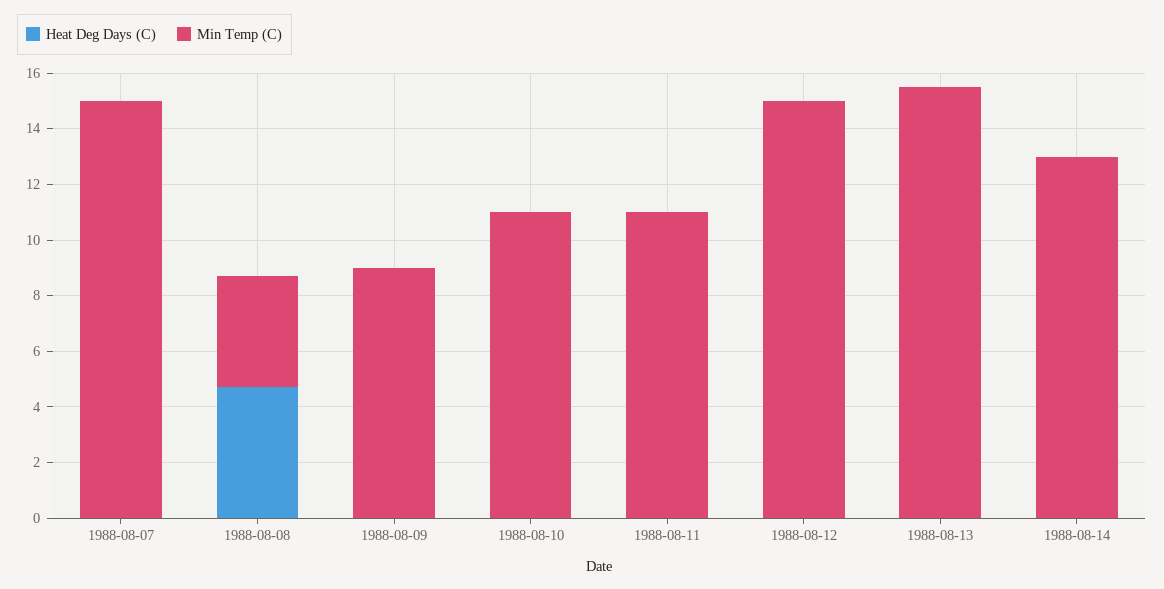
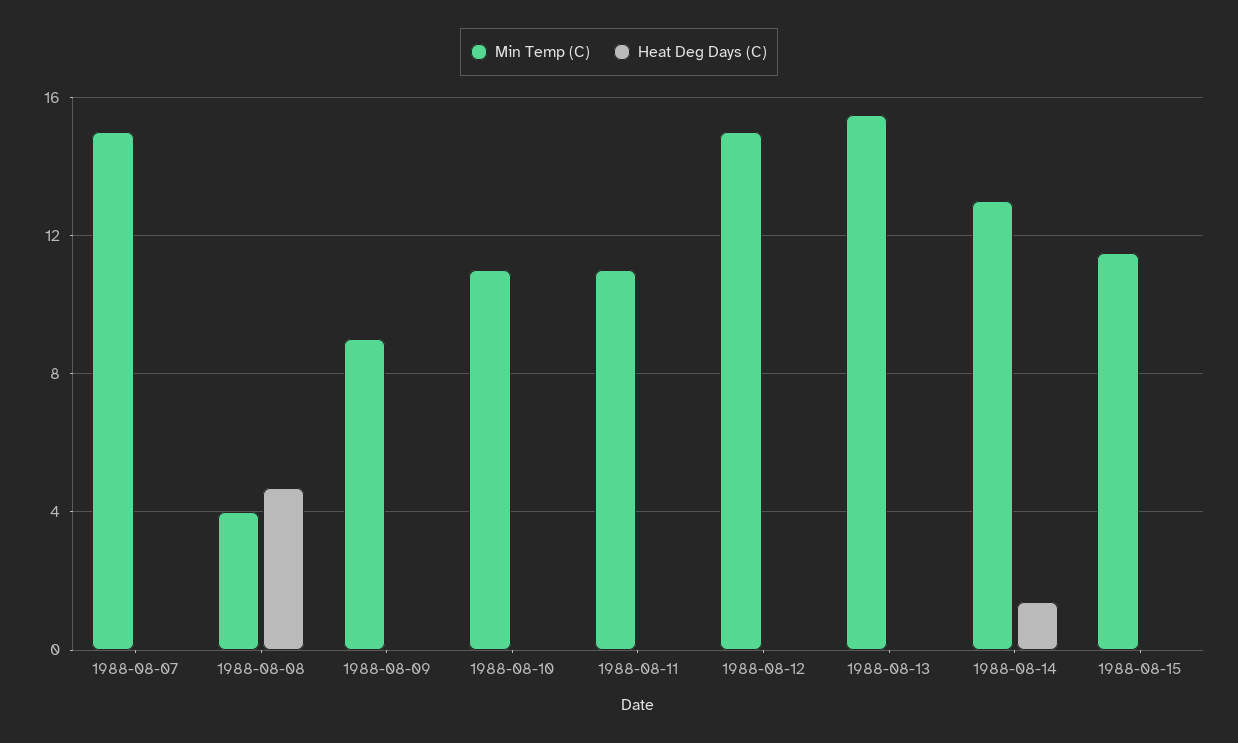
Heat Deg Days (C), 1988-08-14: 0 -> 1.5
Min Temp (C), 1988-08-15: none -> 11.5
Heat Deg Days (C), 1988-08-15: none -> 0

